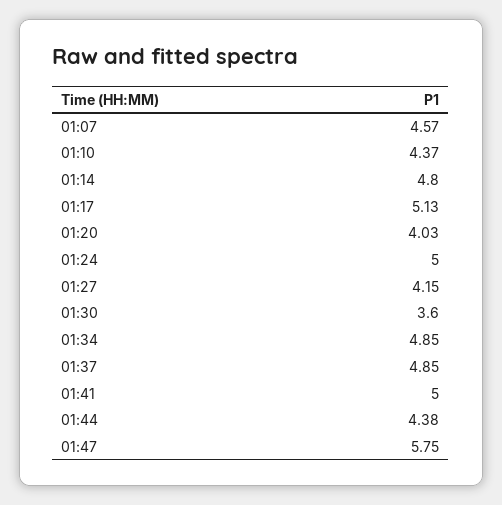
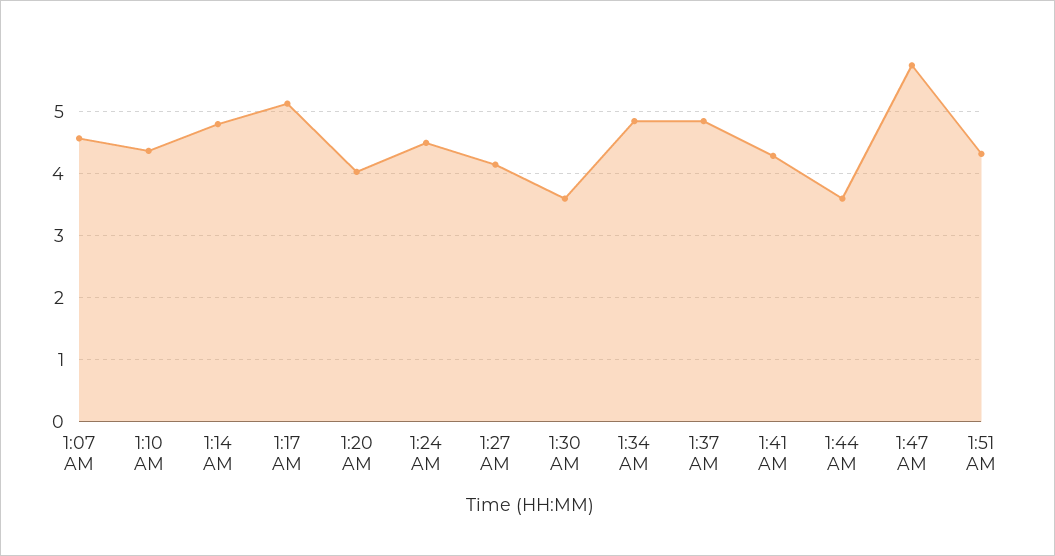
01:24: 5 -> 4.5
01:41: 5 -> 4.3
01:44: 4.38 -> 3.6
1:51 AM: none -> 4.3

